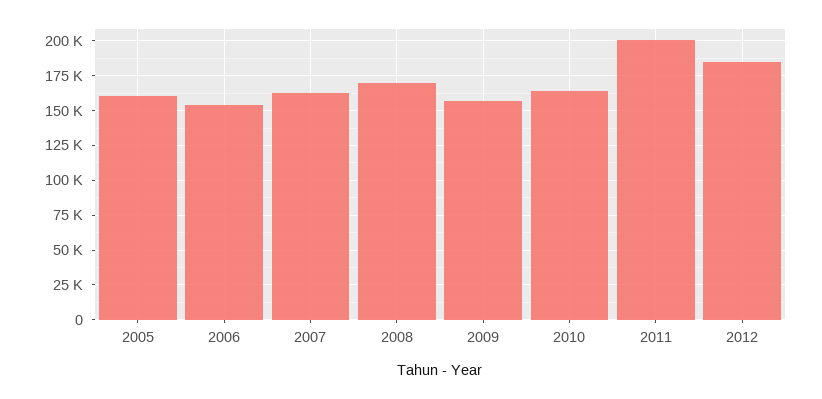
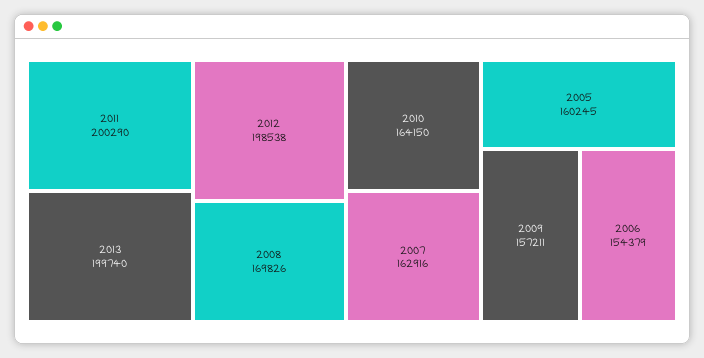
2012: 185000 -> 198538
2013: none -> 199740

